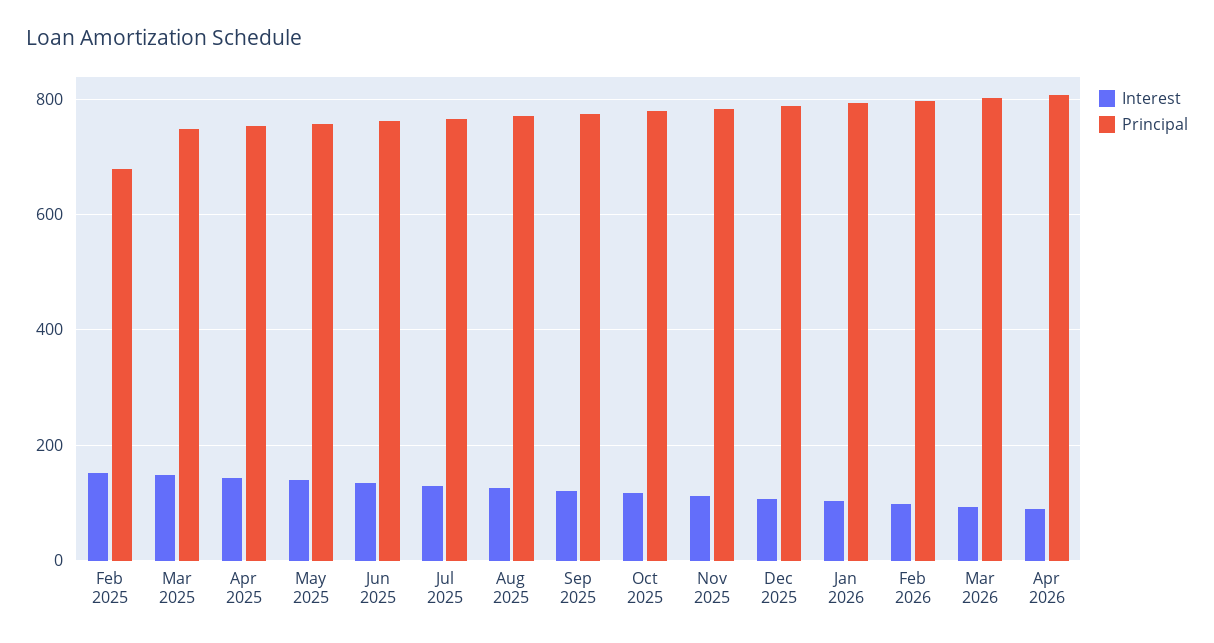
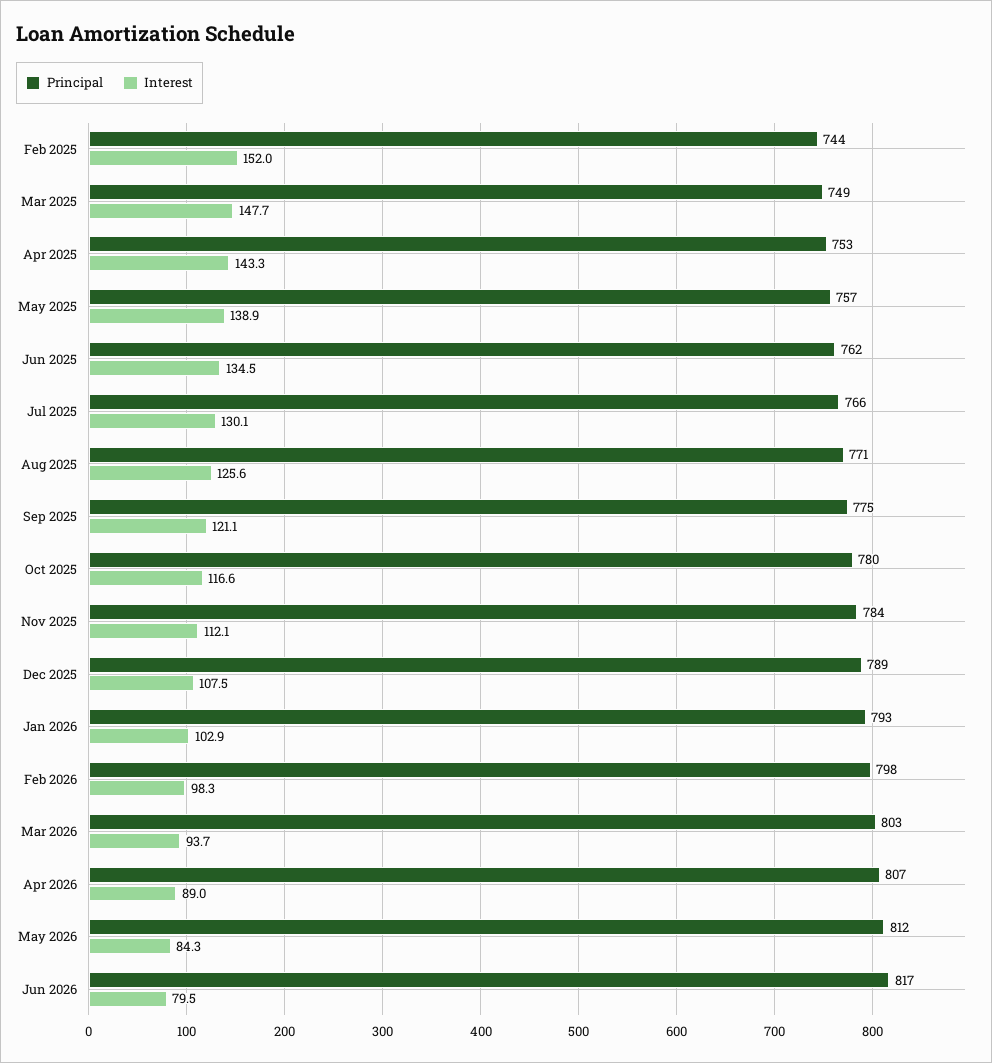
Principal, Feb 2025: 680 -> 744
Principal, May 2026: none -> 812
Interest, May 2026: none -> 84.3
Principal, Jun 2026: none -> 817
Interest, Jun 2026: none -> 79.5

